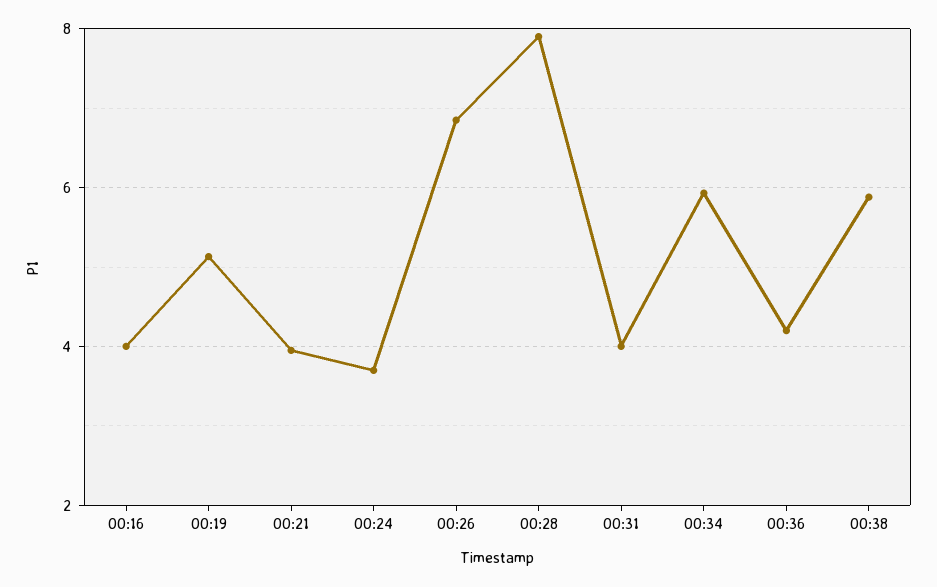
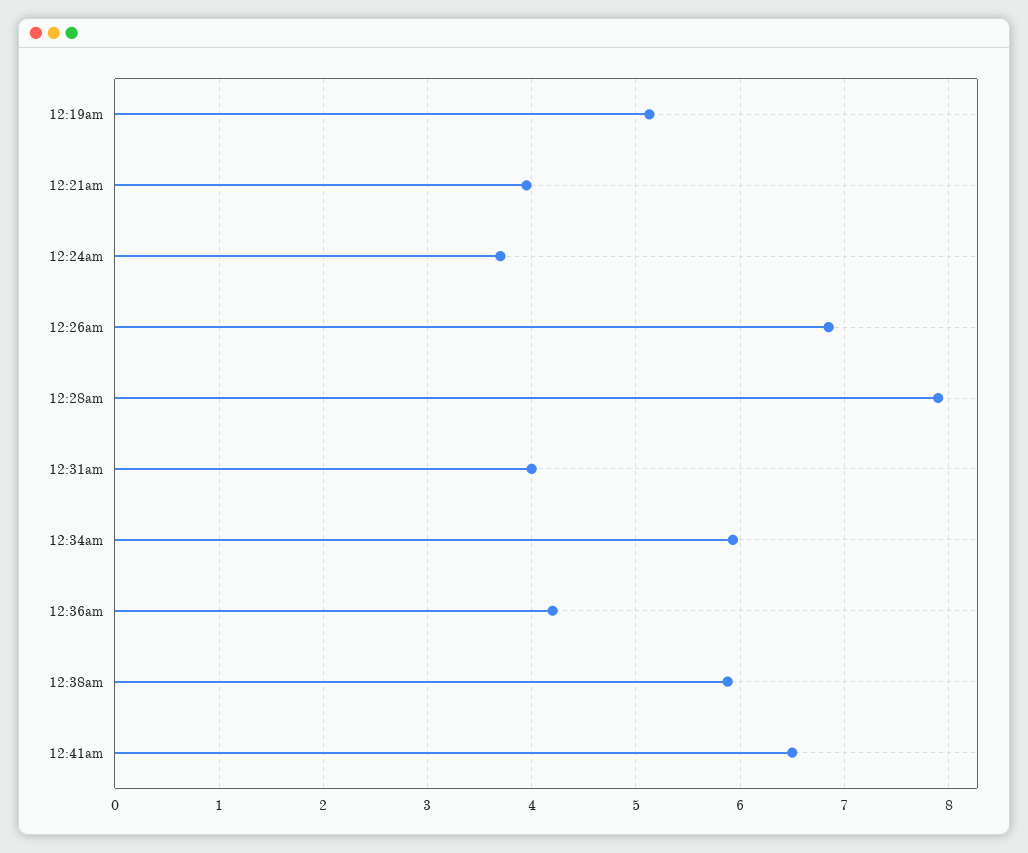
00:16: 4 -> none
12:41am: none -> 6.5

